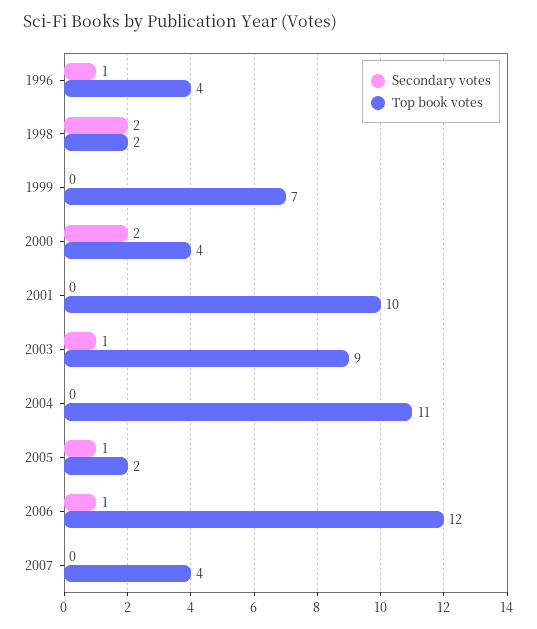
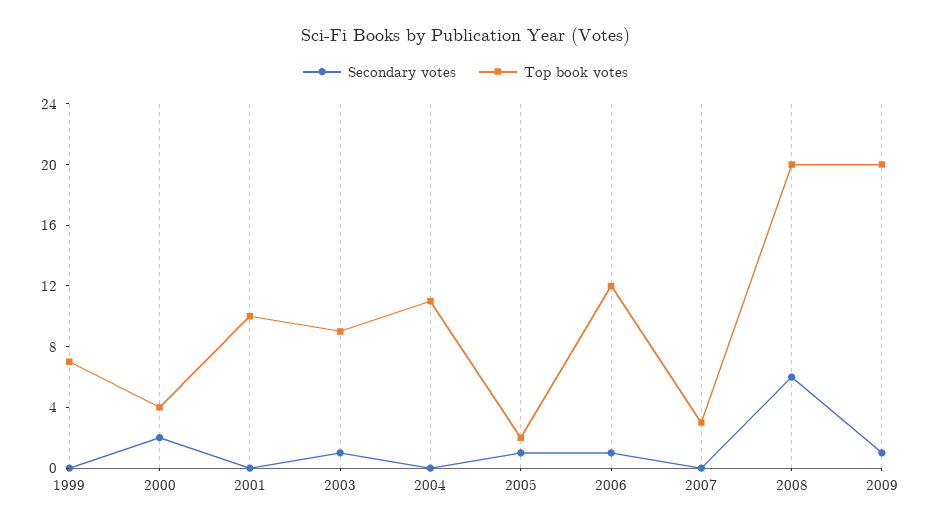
Secondary votes, 1996: 1 -> none
Top book votes, 1996: 4 -> none
Secondary votes, 1998: 2 -> none
Top book votes, 1998: 2 -> none
Top book votes, 2007: 4 -> 3
Secondary votes, 2008: none -> 6
Top book votes, 2008: none -> 20
Secondary votes, 2009: none -> 1
Top book votes, 2009: none -> 20

